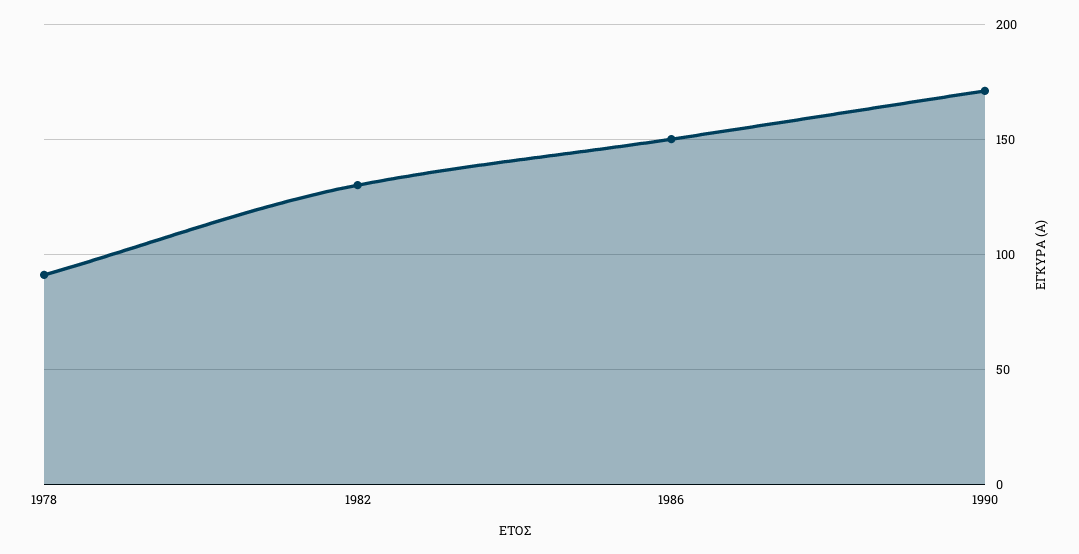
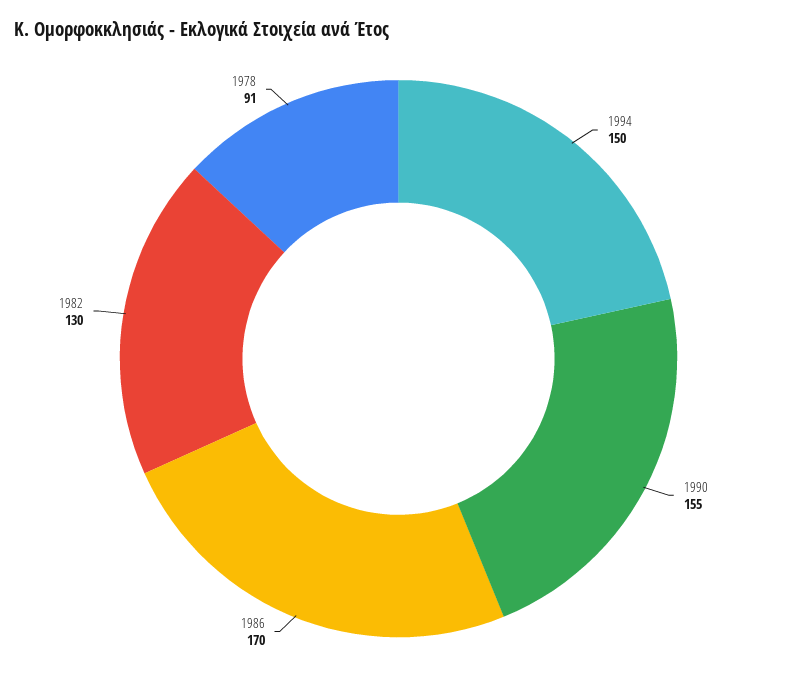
1986: 150 -> 170
1990: 170 -> 155
1994: none -> 150

